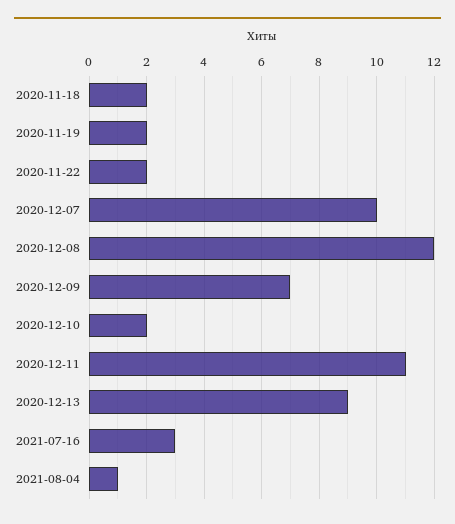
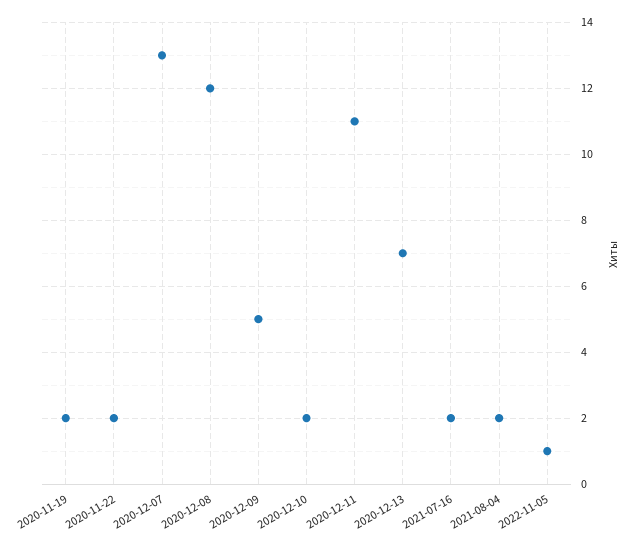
2020-11-18: 2 -> none
2020-12-07: 10 -> 13
2020-12-09: 7 -> 5
2020-12-13: 9 -> 7
2021-07-16: 3 -> 2
2021-08-04: 1 -> 2
2022-11-05: none -> 1

